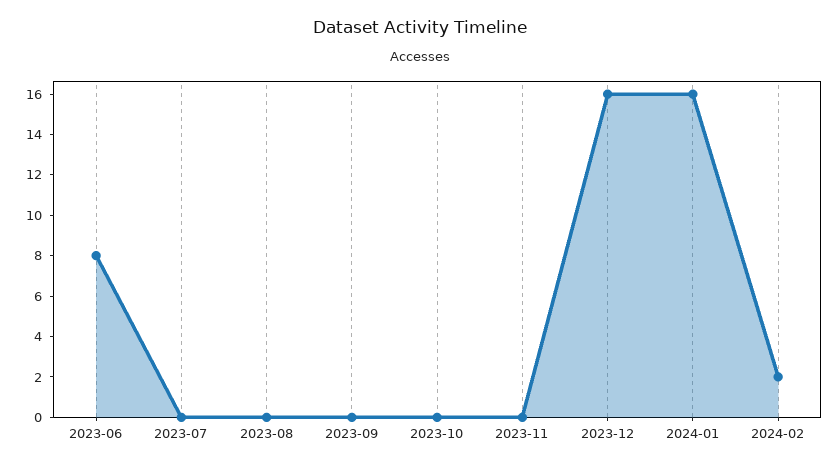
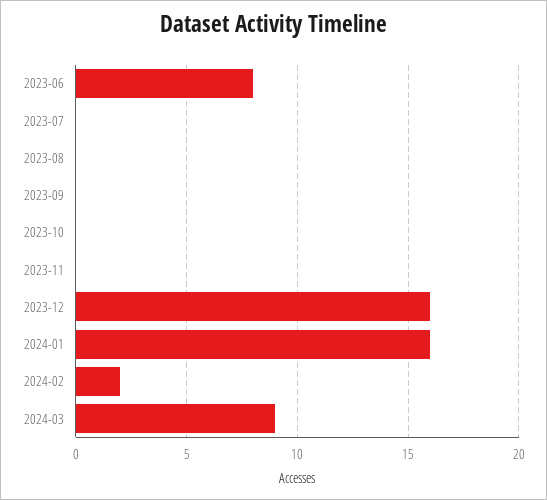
2024-03: none -> 9

